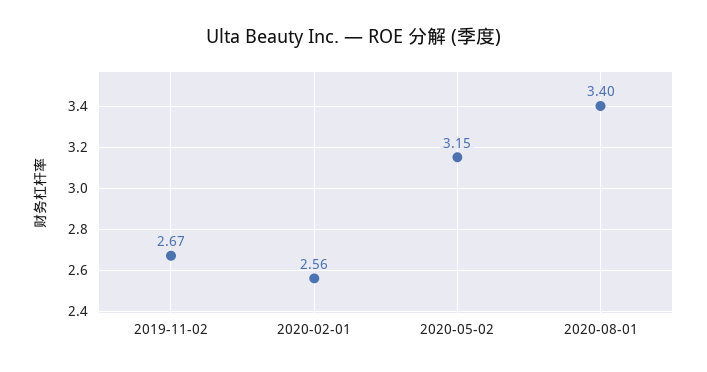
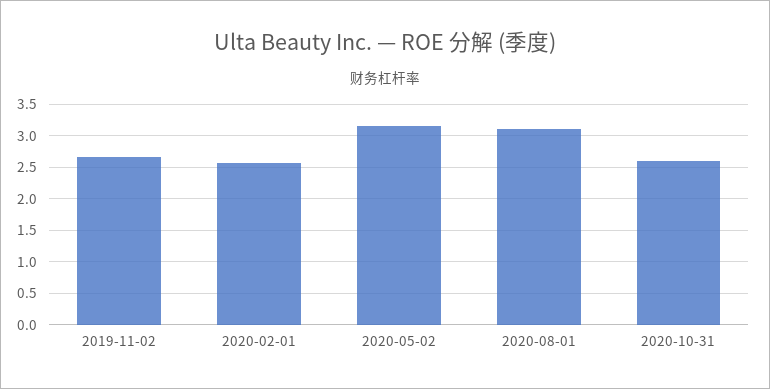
2020-08-01: 3.4 -> 3.1
2020-10-31: none -> 2.6

